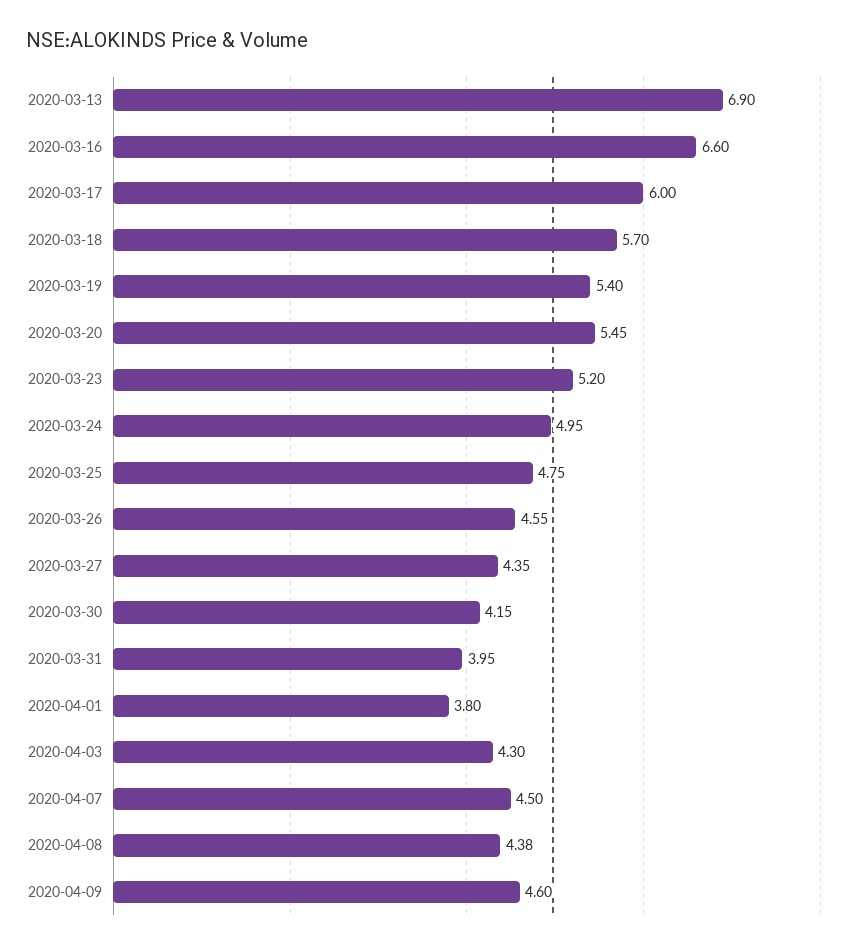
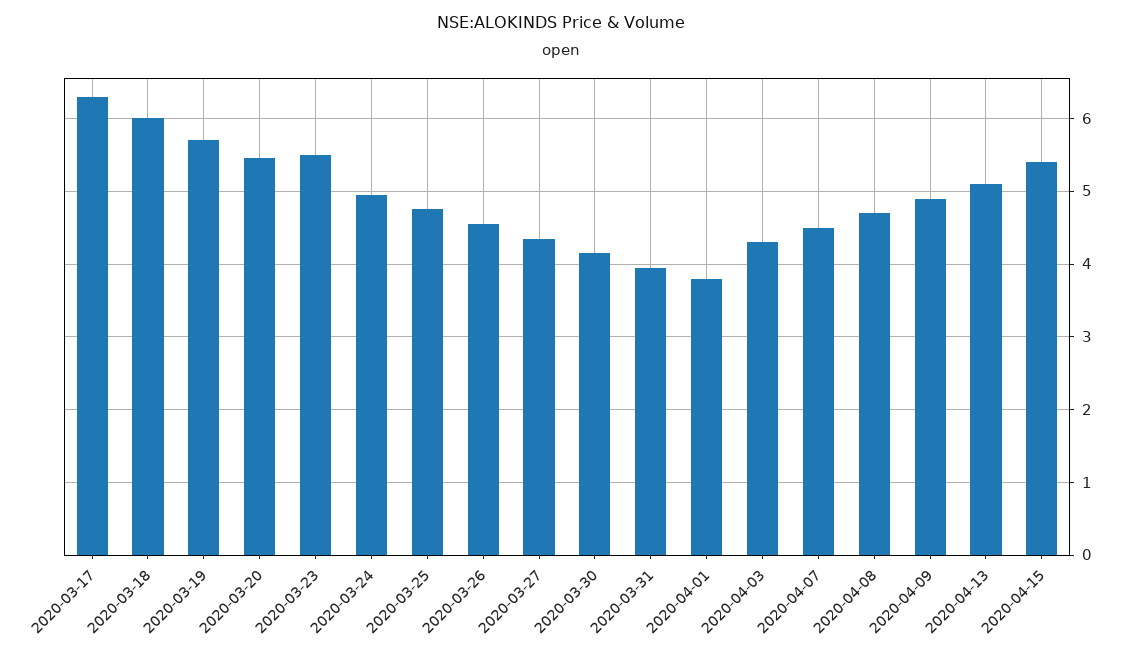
2020-03-13: 6.9 -> none
2020-03-16: 6.6 -> none
2020-03-17: 6 -> 6.3
2020-03-18: 5.7 -> 6
2020-03-19: 5.4 -> 5.7
2020-03-23: 5.2 -> 5.5
2020-04-08: 4.38 -> 4.7
2020-04-09: 4.6 -> 4.9
2020-04-13: none -> 5.1
2020-04-15: none -> 5.4

